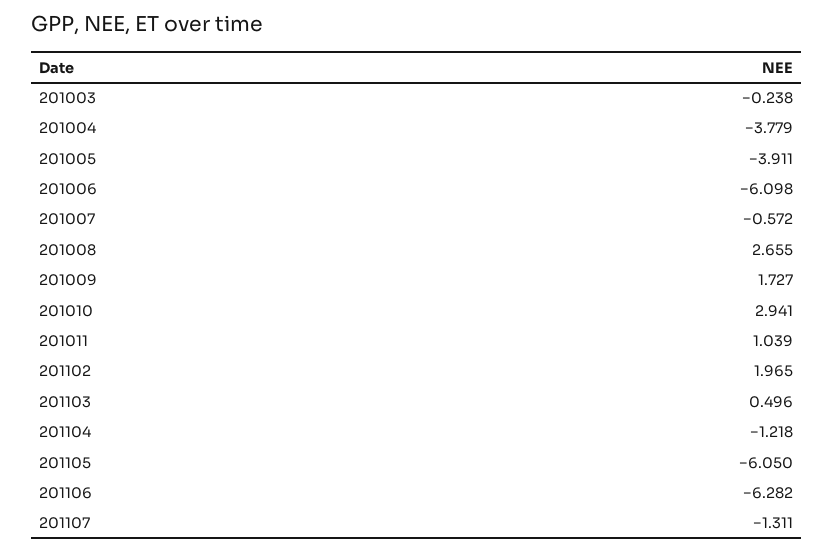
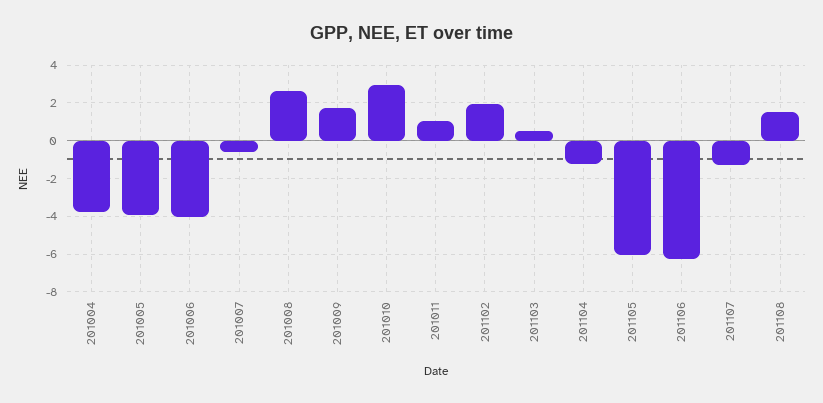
201003: -0.238 -> none
201006: -6.098 -> -4
201108: none -> 1.5

